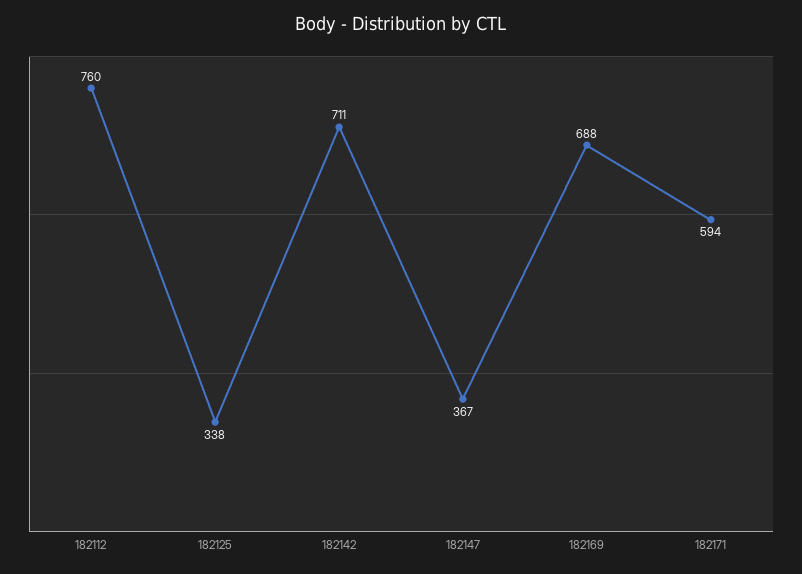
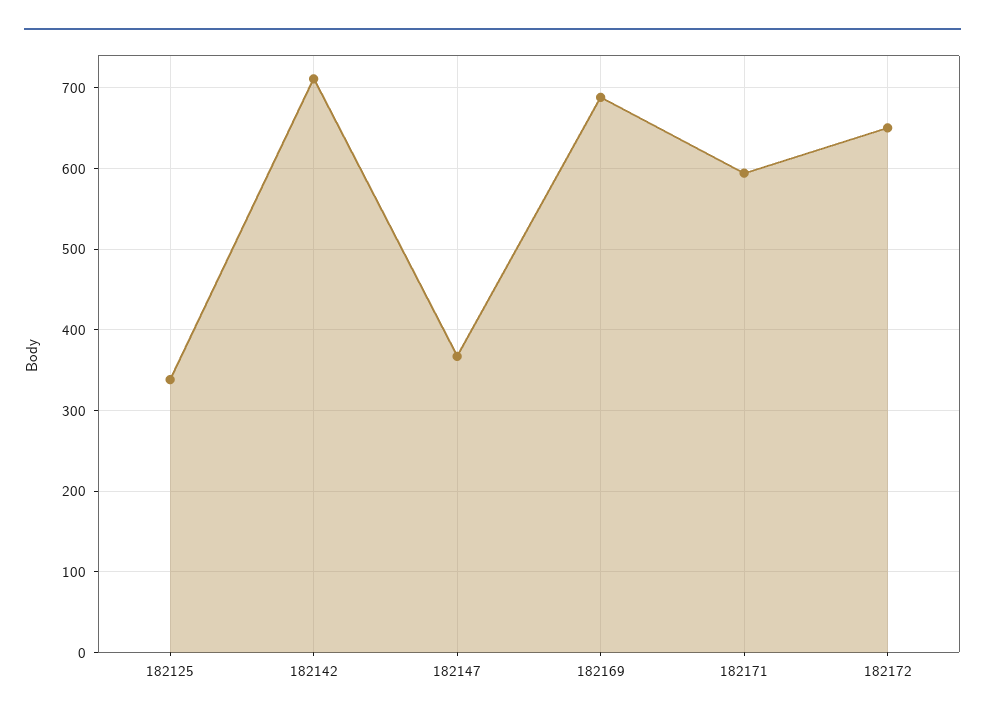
182112: 760 -> none
182172: none -> 650

